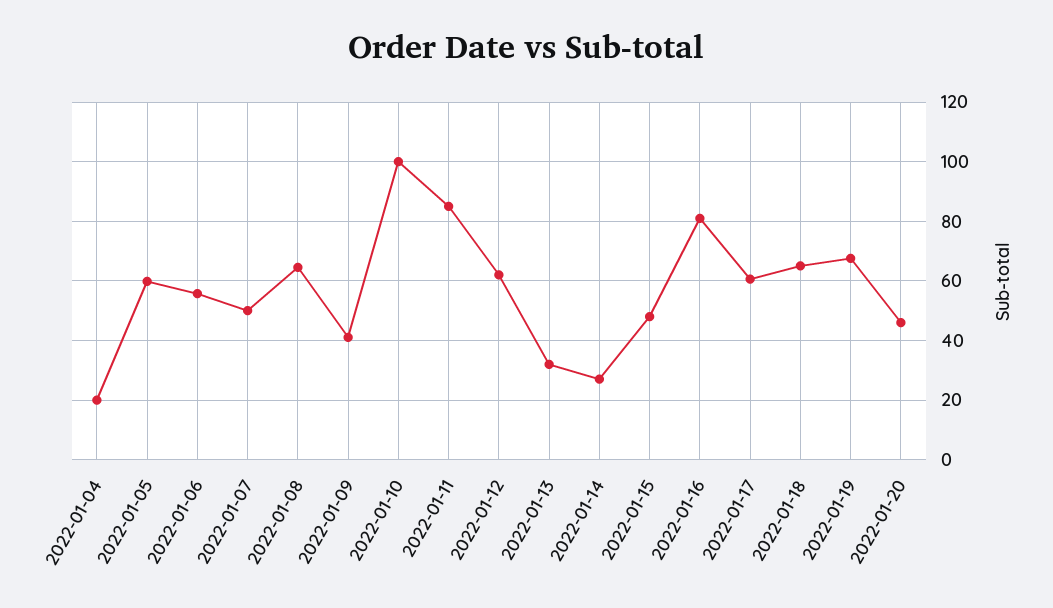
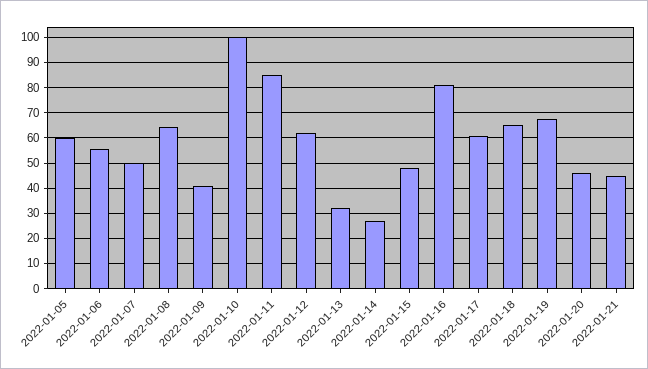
2022-01-04: 20 -> none
2022-01-21: none -> 45

